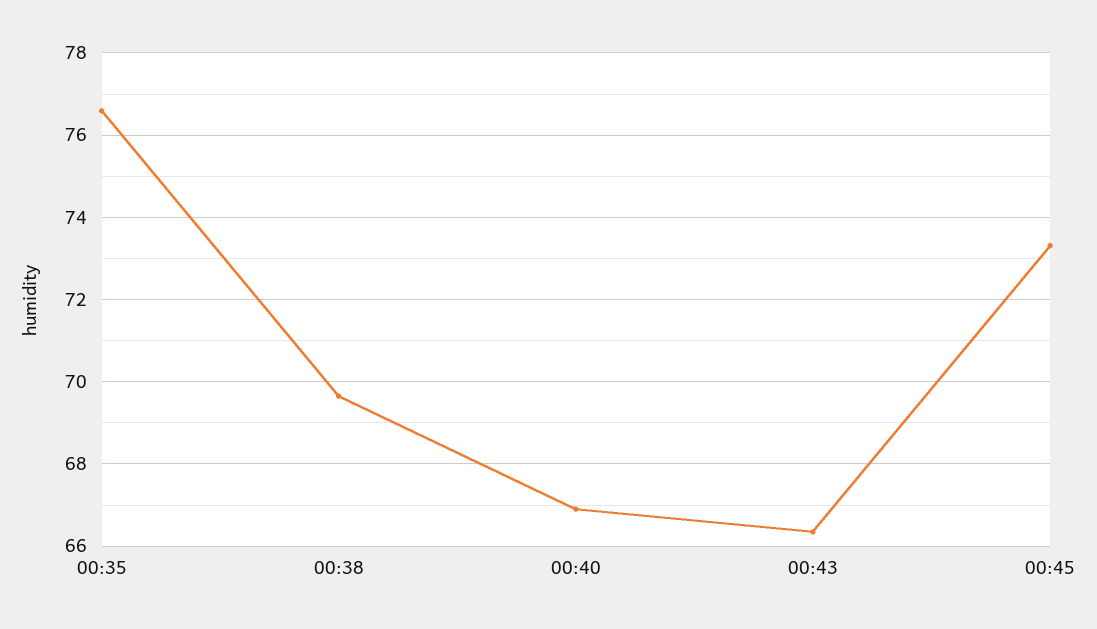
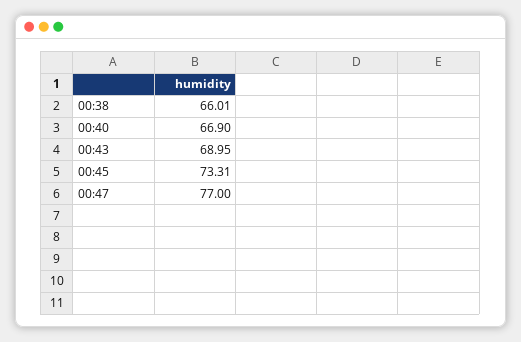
00:35: 76.6 -> none
00:38: 69.6 -> 66.01
00:43: 66.4 -> 68.95
00:47: none -> 77

